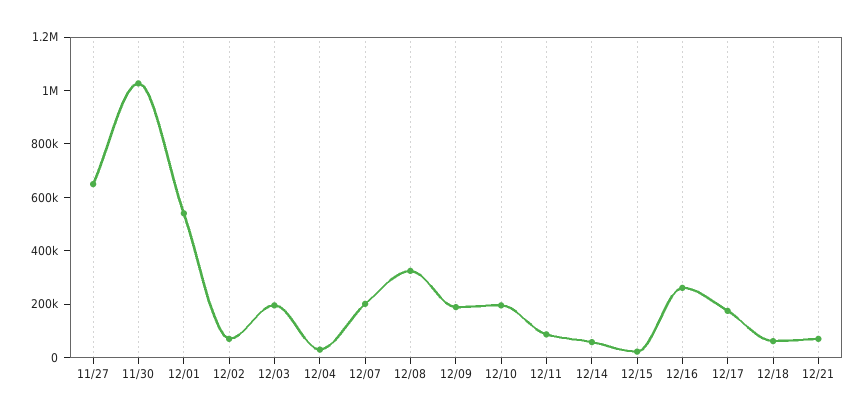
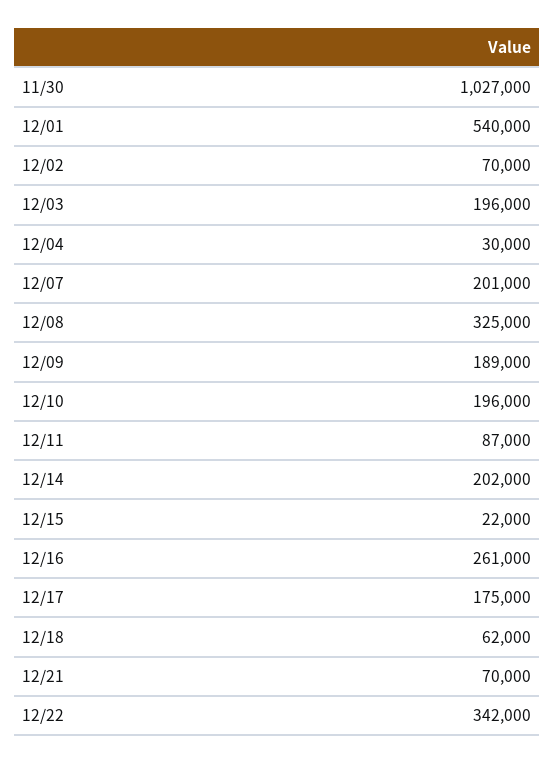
11/27: 650000 -> none
12/14: 50000 -> 202000
12/22: none -> 342000

